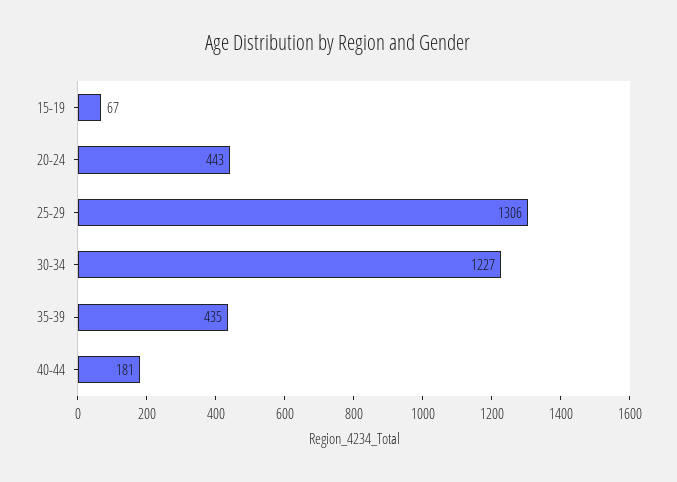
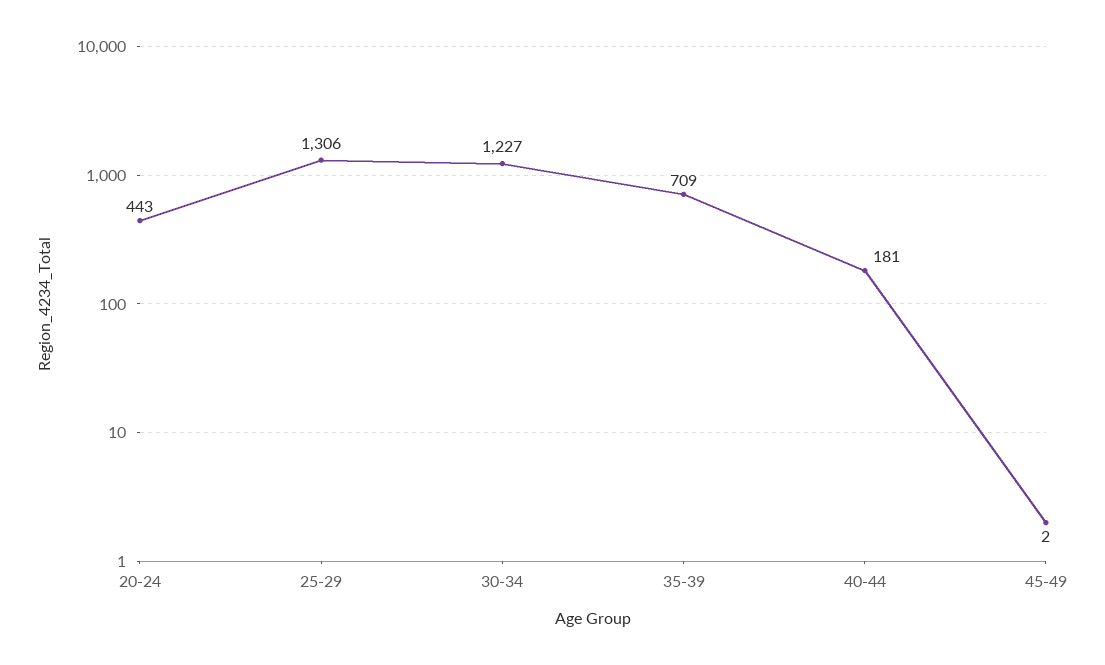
15-19: 67 -> none
35-39: 435 -> 709
45-49: none -> 2

